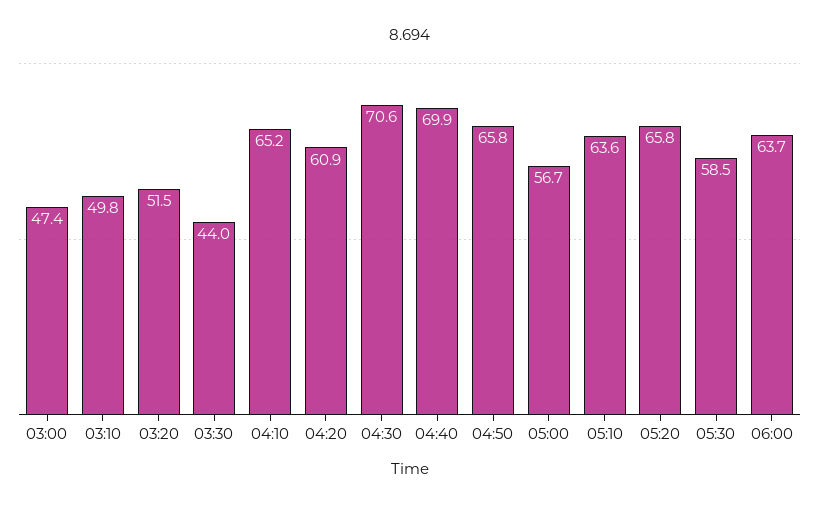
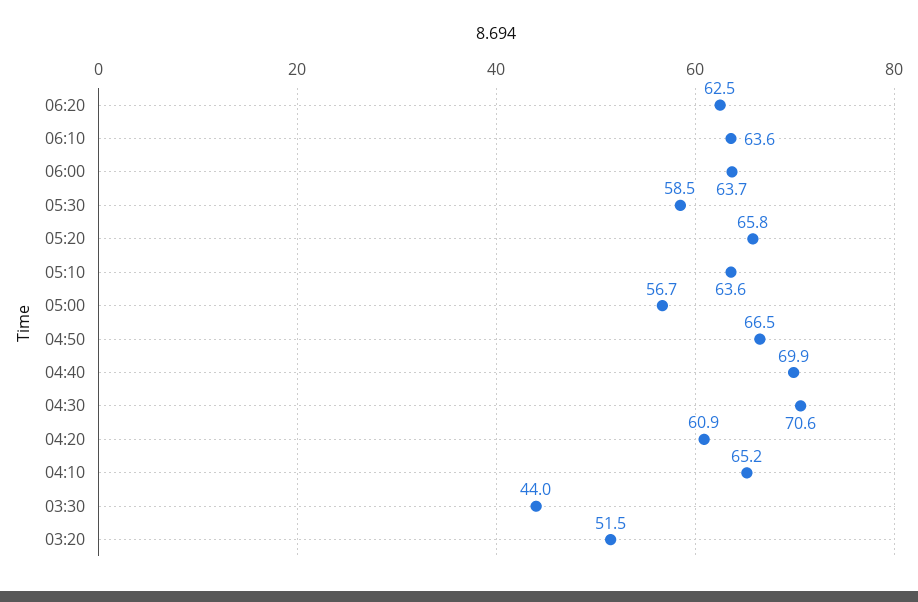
03:00: 47.4 -> none
03:10: 49.8 -> none
04:50: 65.8 -> 66.5
06:20: none -> 62.5
06:10: none -> 63.6

